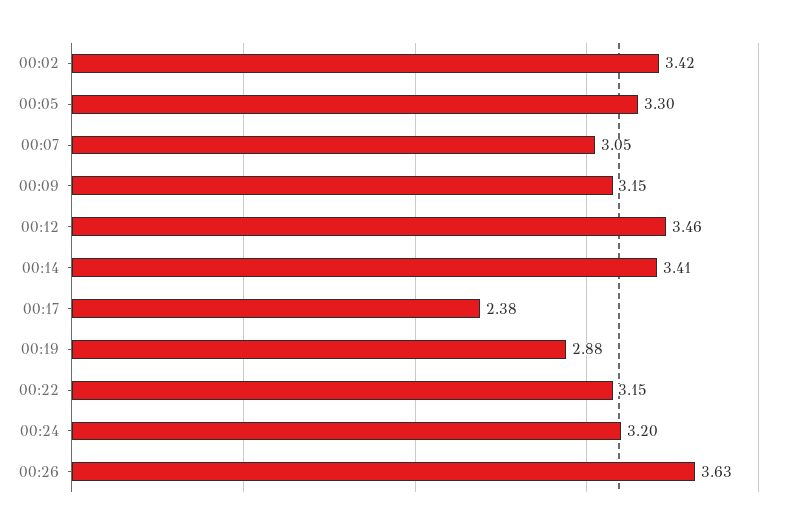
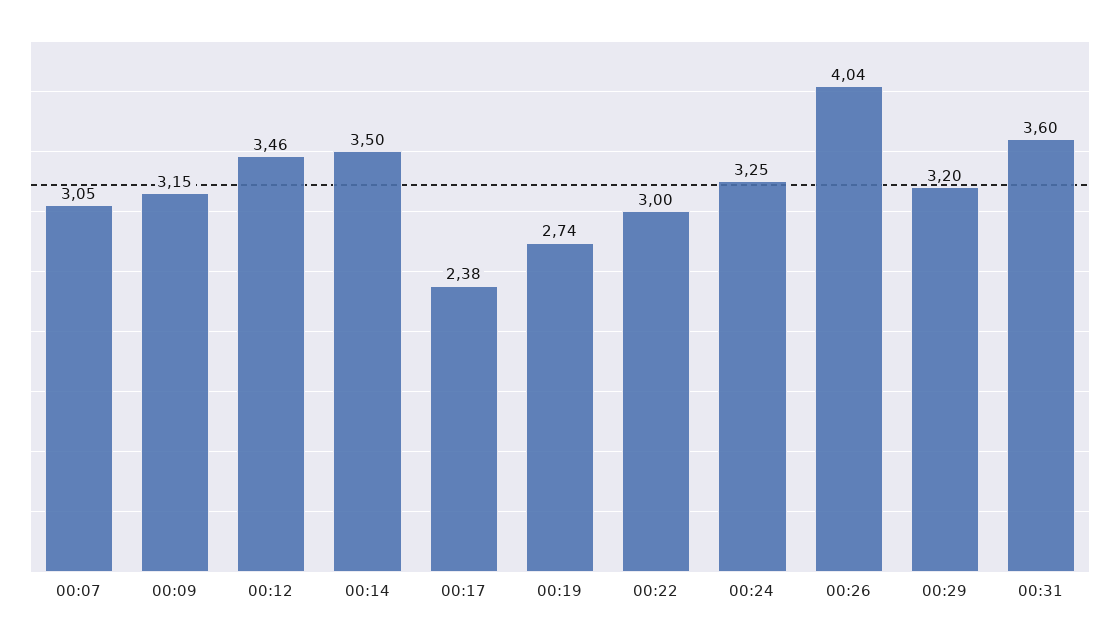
00:02: 3.42 -> none
00:05: 3.3 -> none
00:14: 3.41 -> 3.5
00:19: 2.88 -> 2.74
00:22: 3.15 -> 3
00:24: 3.2 -> 3.25
00:26: 3.63 -> 4.04
00:29: none -> 3.2
00:31: none -> 3.6

